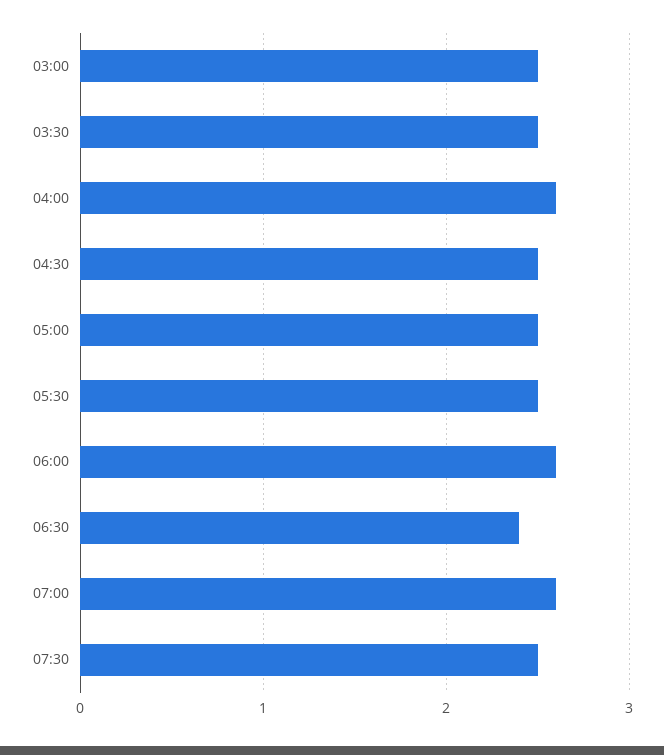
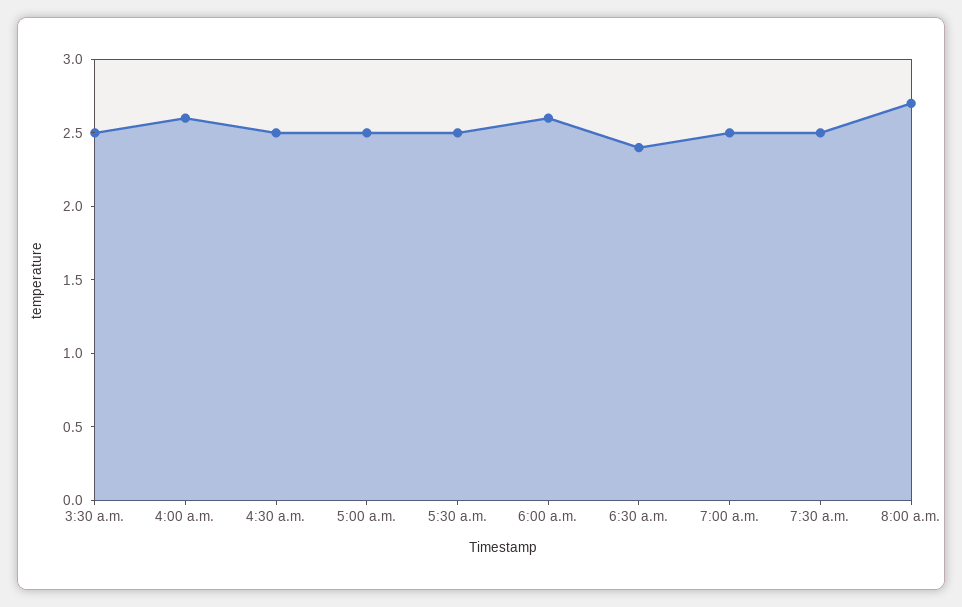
03:00: 2.5 -> none
07:00: 2.6 -> 2.5
8:00 a.m.: none -> 2.7

